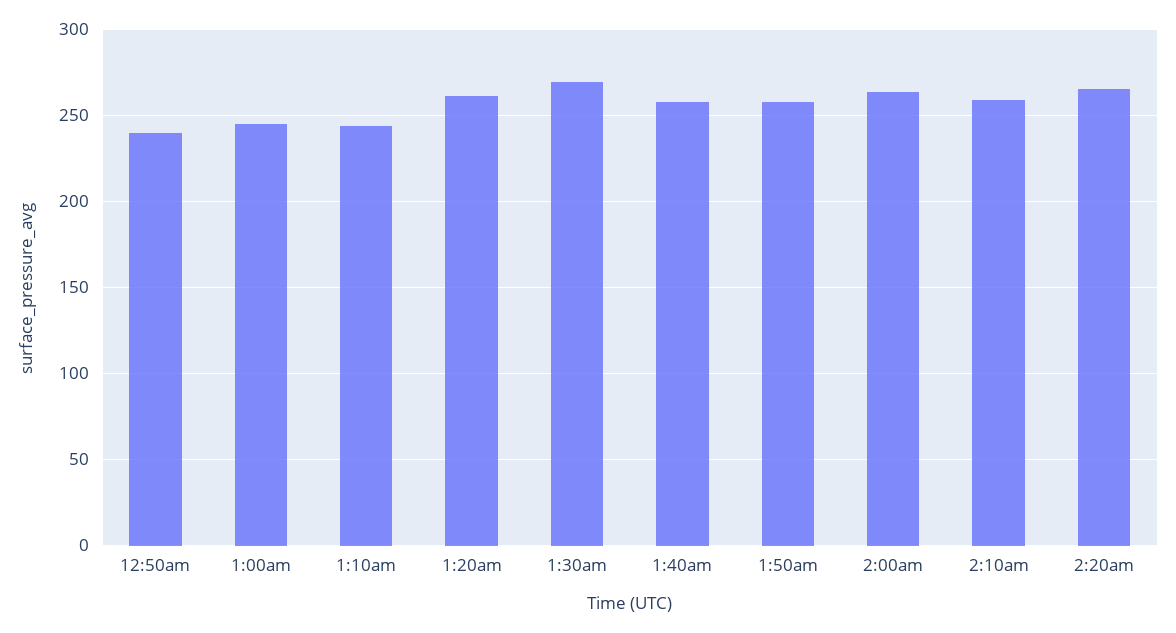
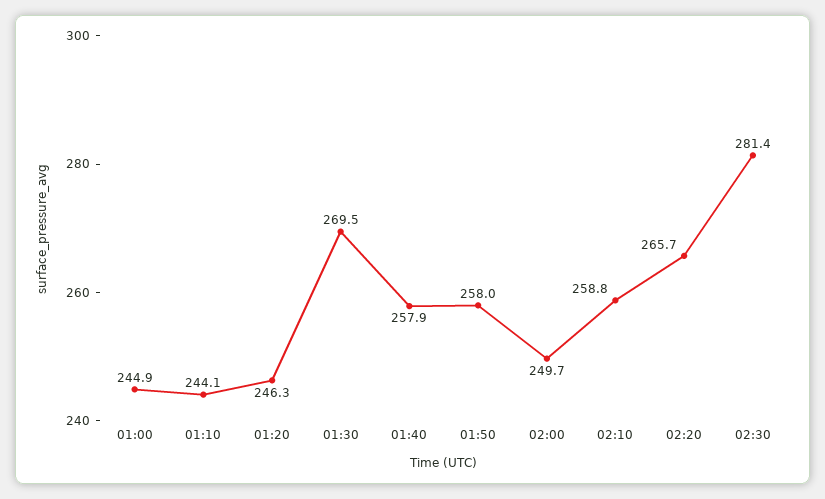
12:50am: 240 -> none
1:20am: 260 -> 246.3
2:00am: 265 -> 249.7
02:30: none -> 281.4

